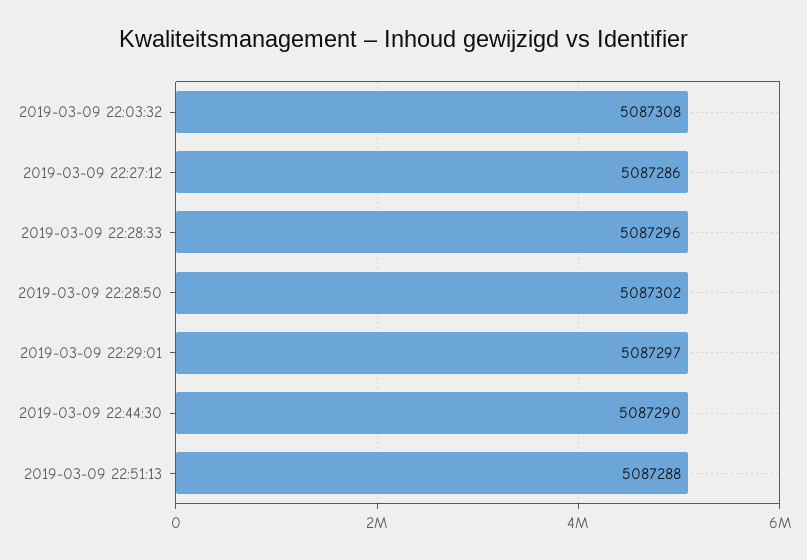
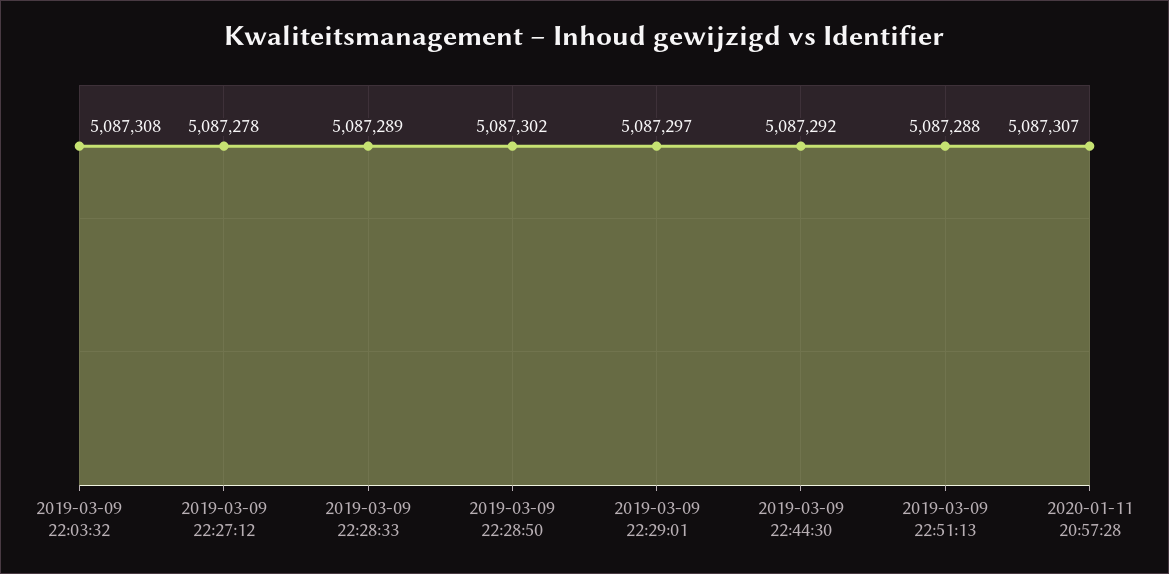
2019-03-09 22:27:12: 5087286 -> 5087278
2019-03-09 22:28:33: 5087296 -> 5087289
2019-03-09 22:44:30: 5087290 -> 5087292
2020-01-11 20:57:28: none -> 5087307

